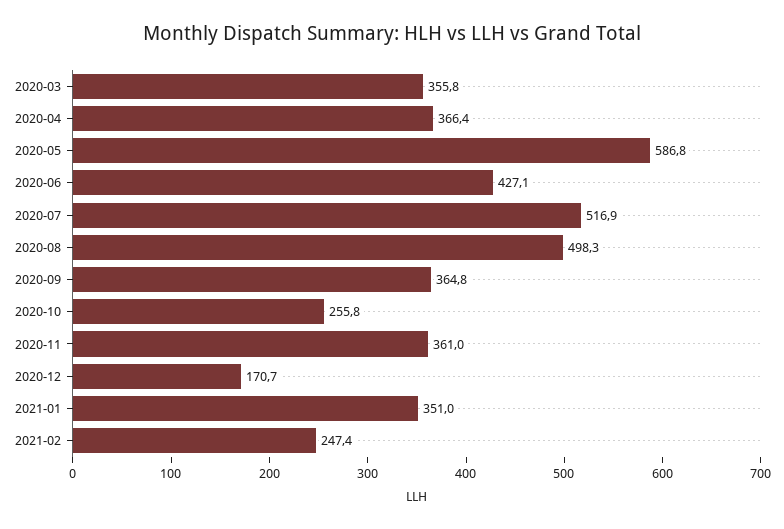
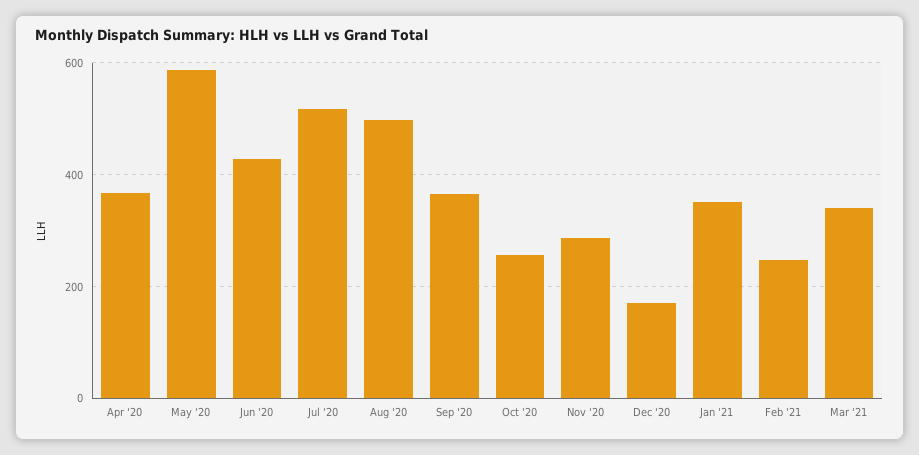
2020-03: 355.8 -> none
2020-11: 361 -> 280
Mar '21: none -> 340

